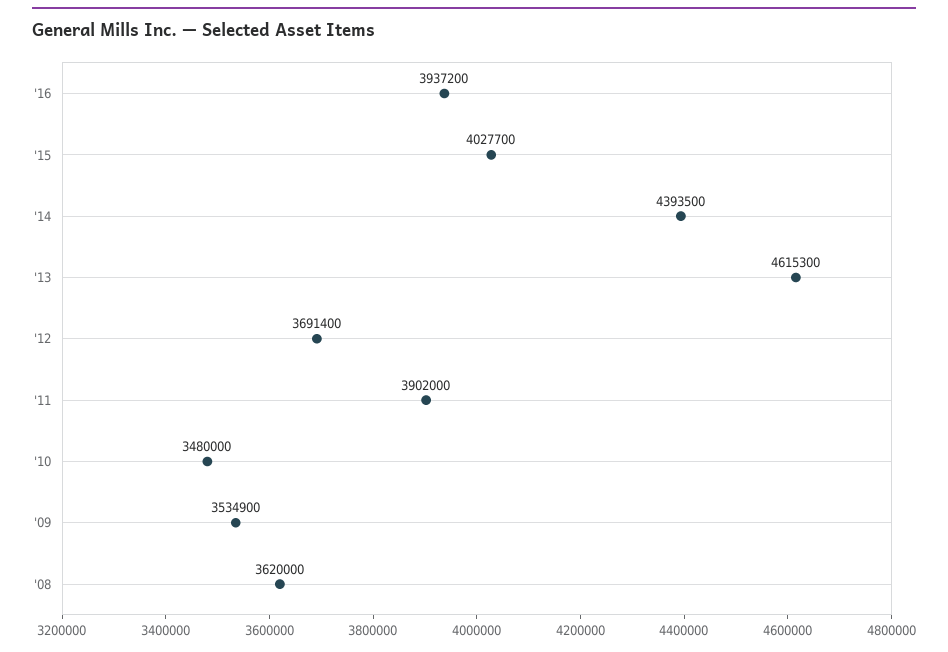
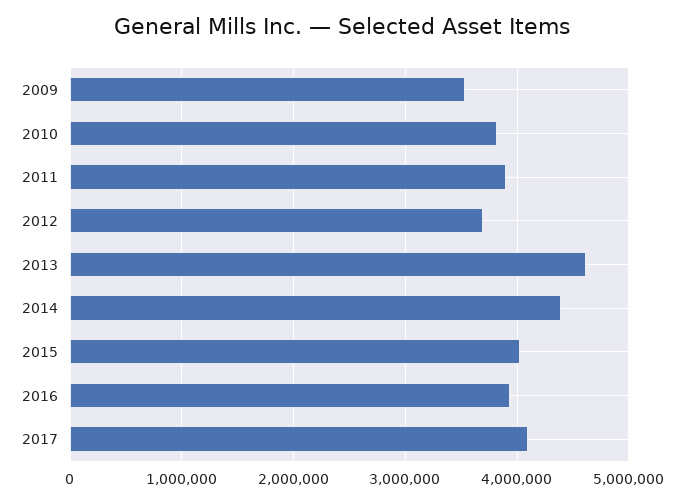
'10: 3480000 -> 3800000
'08: 3620000 -> none
2017: none -> 4100000

